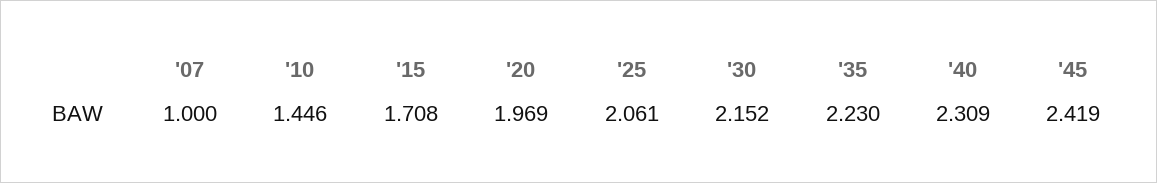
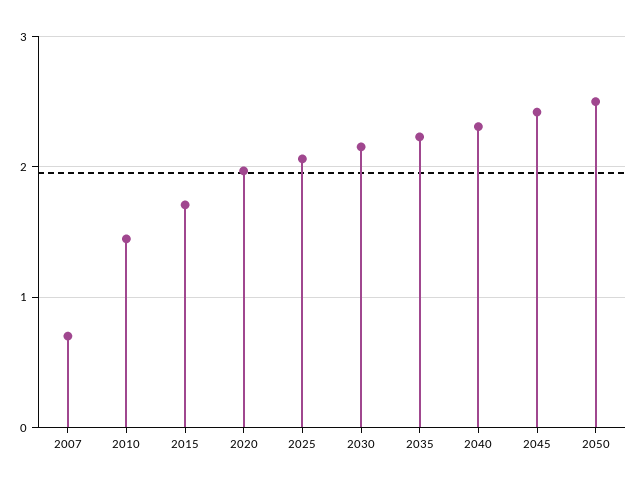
'07: 1 -> 0.7
2050: none -> 2.5

